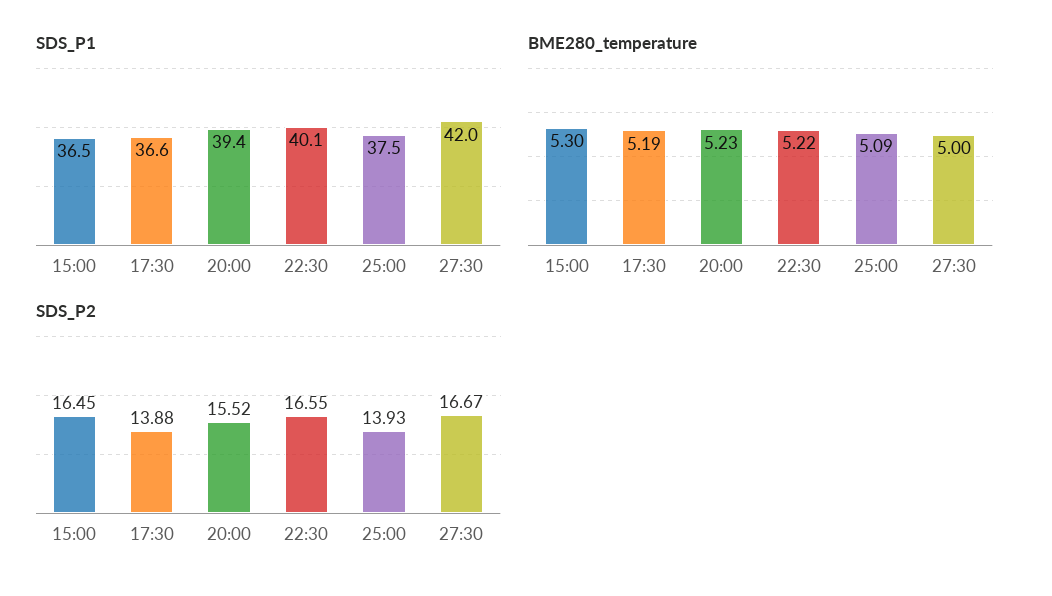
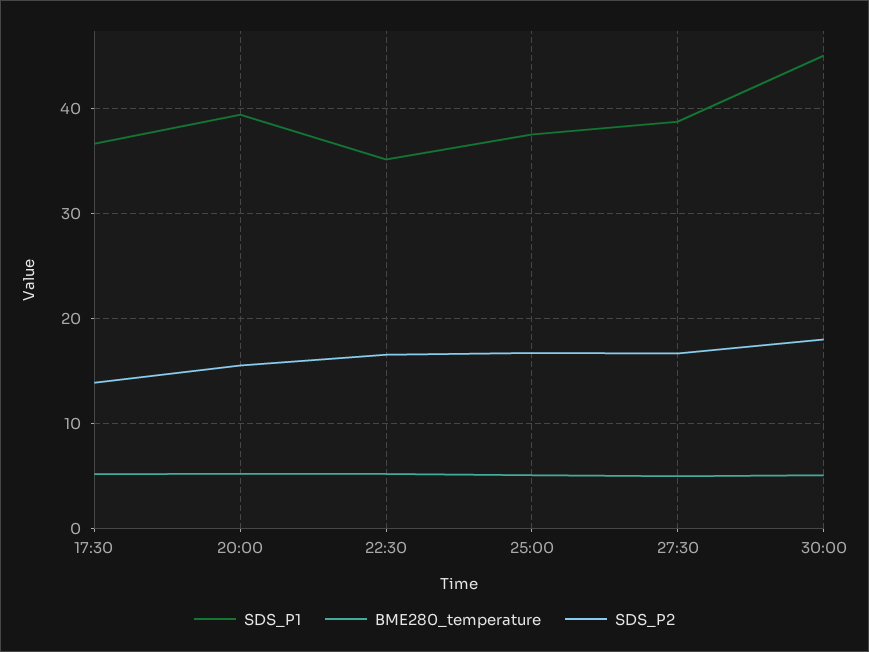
SDS_P1, 15:00: 36.5 -> none
SDS_P1, 22:30: 40.1 -> 35
SDS_P1, 27:30: 42 -> 39
BME280_temperature, 15:00: 5.3 -> none
SDS_P2, 15:00: 16.45 -> none
SDS_P2, 25:00: 13.93 -> 17
SDS_P1, 30:00: none -> 45
BME280_temperature, 30:00: none -> 5
SDS_P2, 30:00: none -> 18

